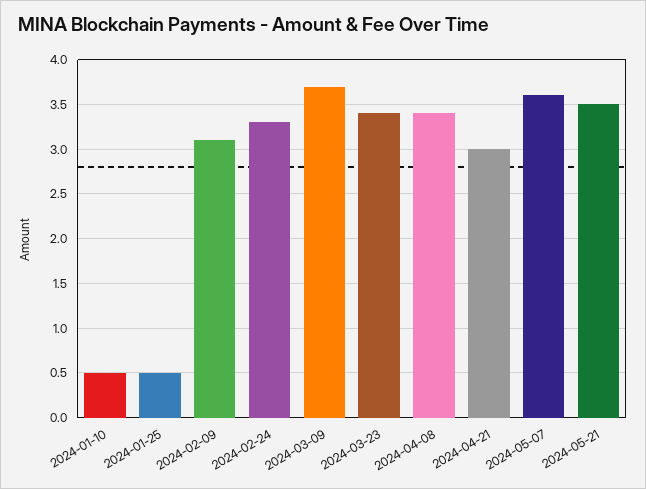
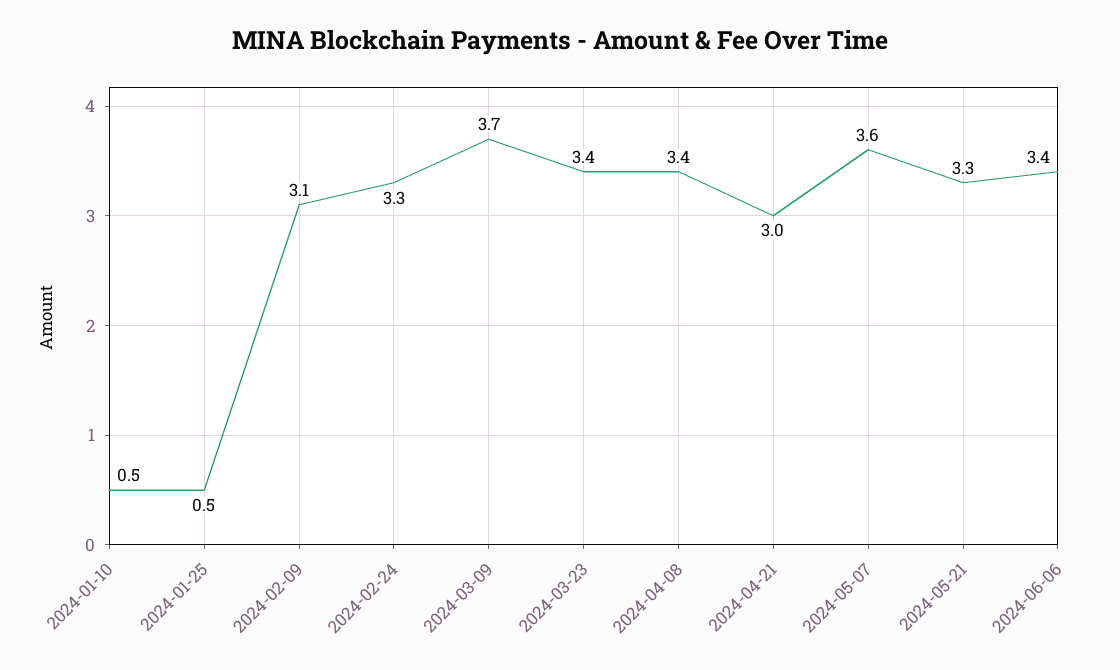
2024-05-21: 3.5 -> 3.3
2024-06-06: none -> 3.4

